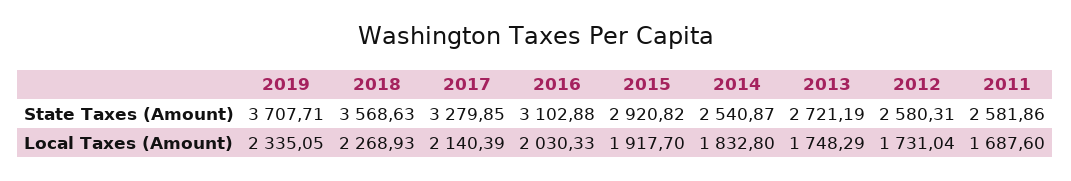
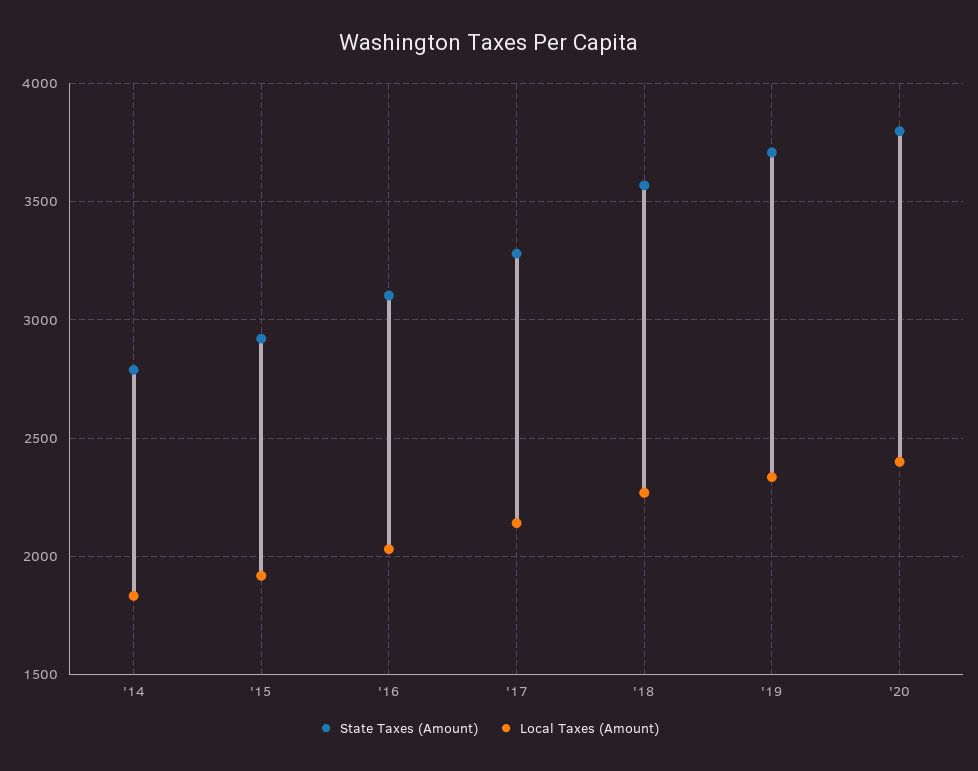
State Taxes (Amount), 2014: 2540.87 -> 2800
State Taxes (Amount), 2013: 2721.19 -> none
State Taxes (Amount), 2012: 2580.31 -> none
State Taxes (Amount), 2011: 2581.86 -> none
Local Taxes (Amount), 2013: 1748.29 -> none
Local Taxes (Amount), 2012: 1731.04 -> none
Local Taxes (Amount), 2011: 1687.6 -> none
State Taxes (Amount), '20: none -> 3800
Local Taxes (Amount), '20: none -> 2400

